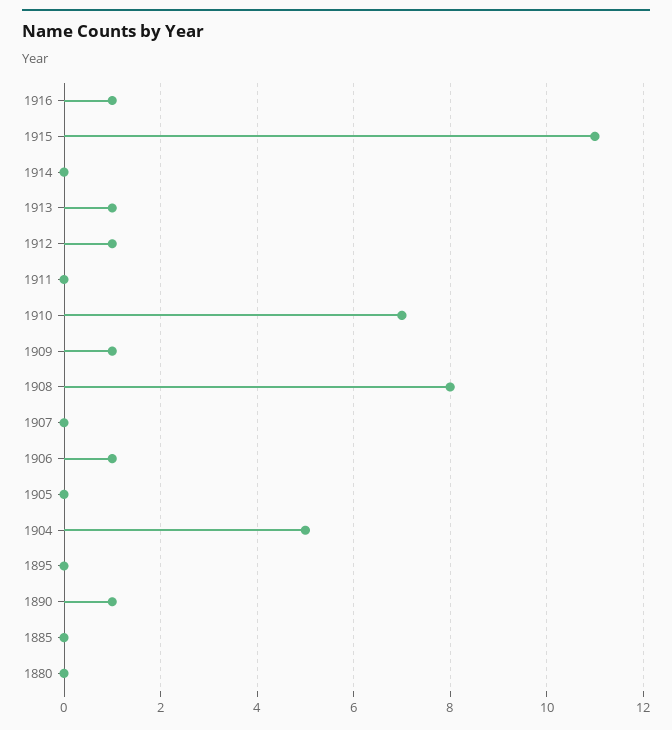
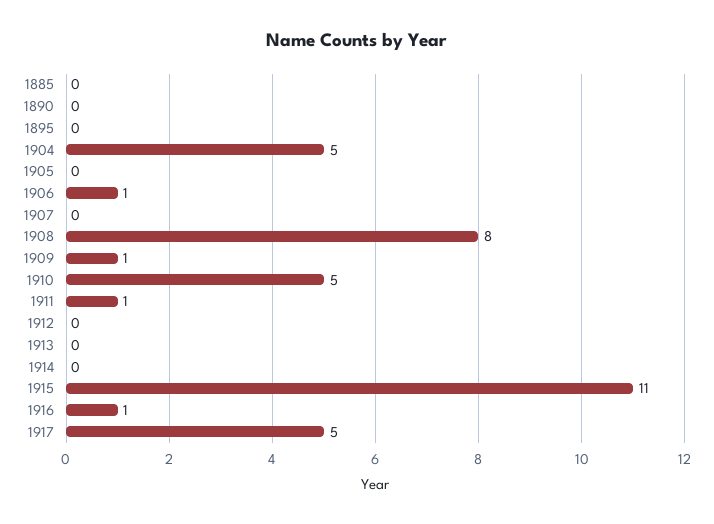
1913: 1 -> 0
1912: 1 -> 0
1911: 0 -> 1
1910: 7 -> 5
1890: 1 -> 0
1880: 0 -> none
1917: none -> 5

